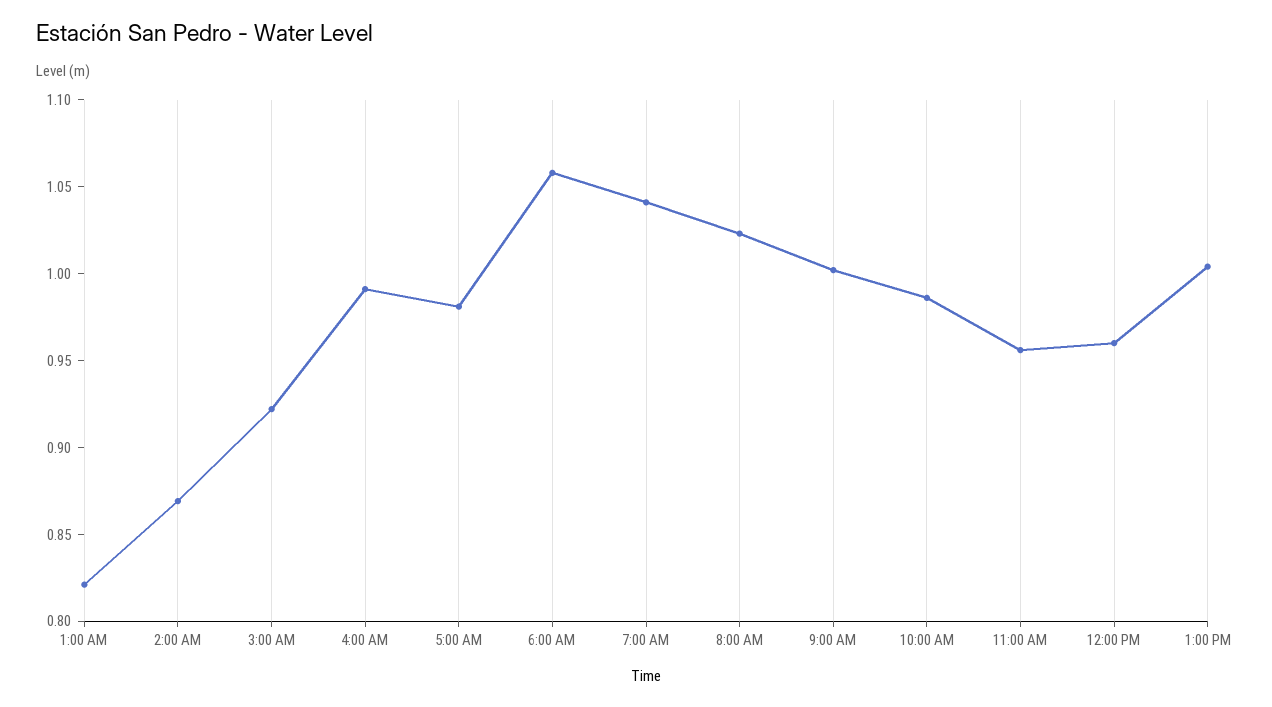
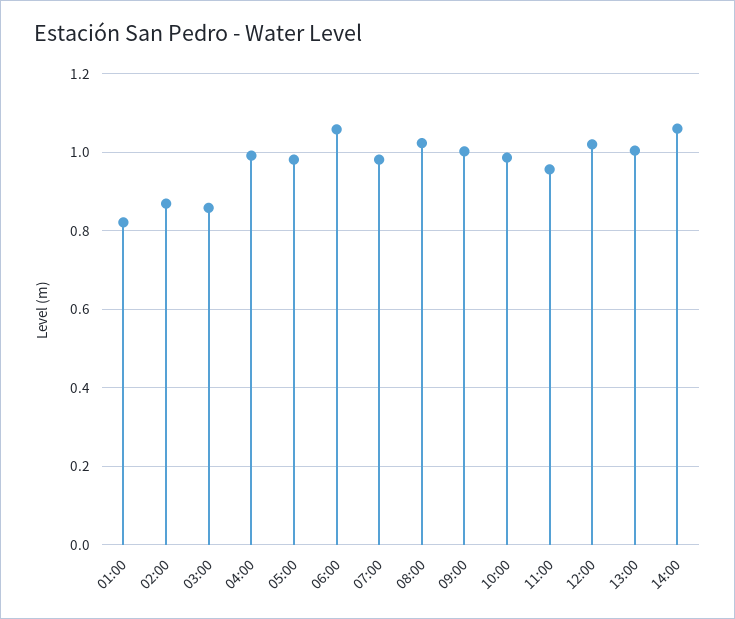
3:00 AM: 0.92 -> 0.86
7:00 AM: 1.04 -> 0.98
12:00 PM: 0.96 -> 1.02
14:00: none -> 1.06

